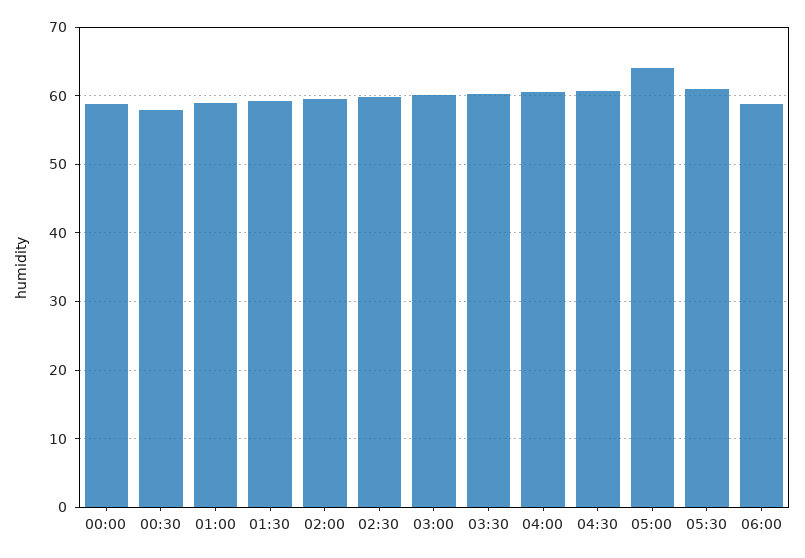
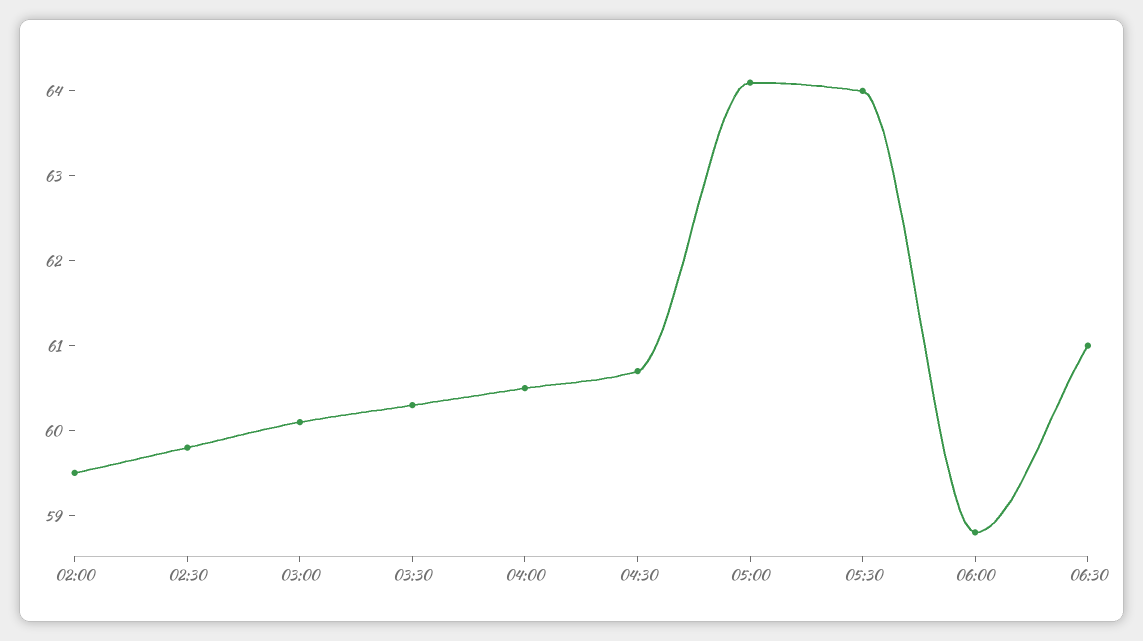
00:00: 59 -> none
00:30: 58 -> none
01:00: 59 -> none
01:30: 59 -> none
05:30: 61 -> 64
06:30: none -> 61

